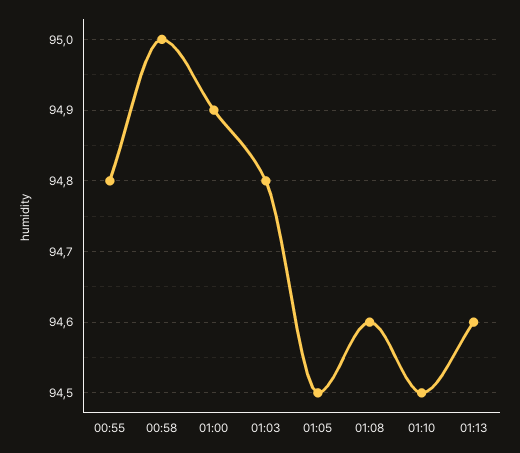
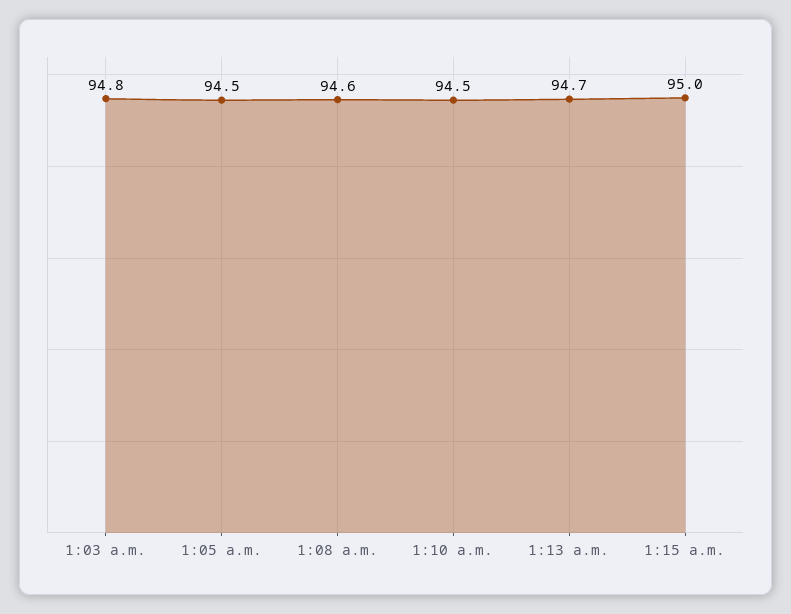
00:55: 94.8 -> none
00:58: 95 -> none
01:00: 94.9 -> none
01:13: 94.6 -> 94.7
1:15 a.m.: none -> 95

